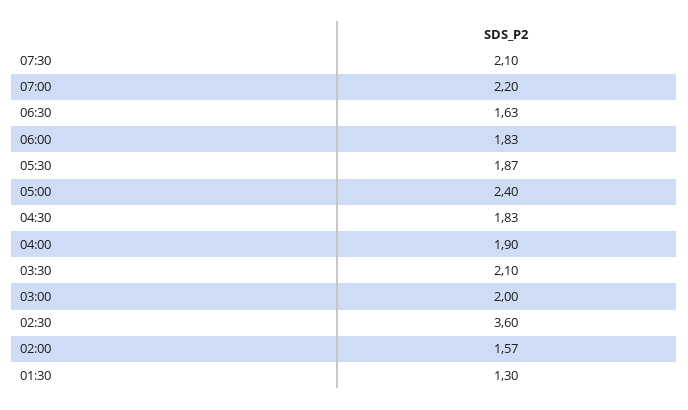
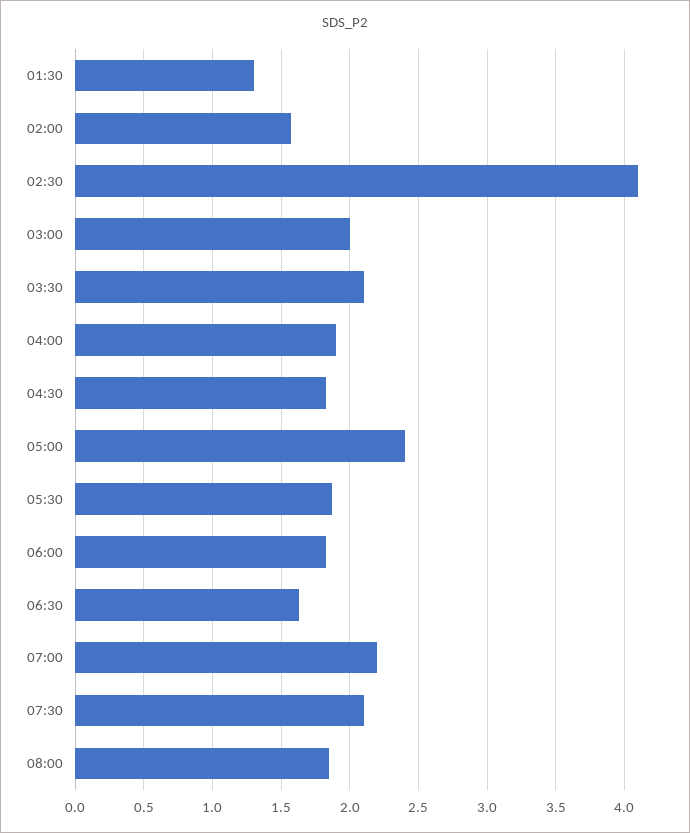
02:30: 3.6 -> 4.1
08:00: none -> 1.85

